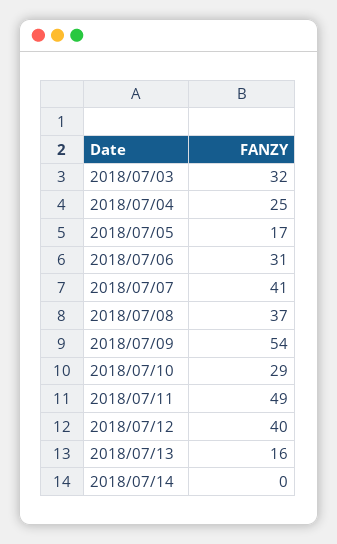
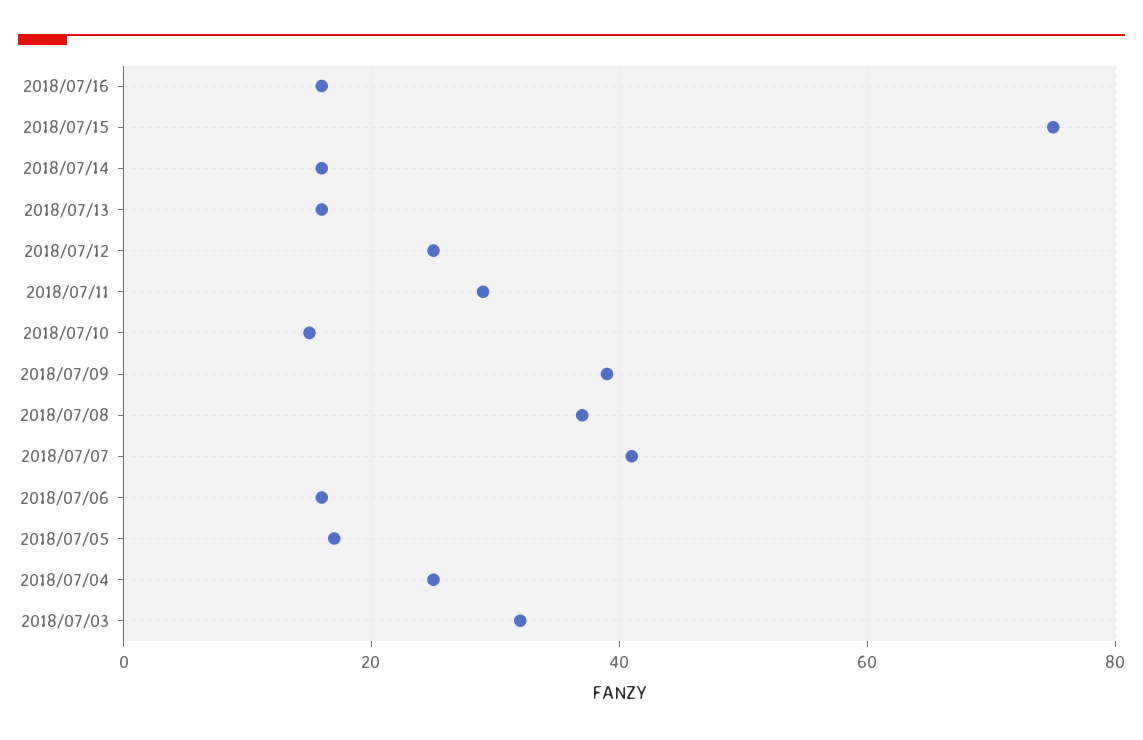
2018/07/06: 31 -> 15
2018/07/09: 54 -> 40
2018/07/10: 29 -> 15
2018/07/11: 49 -> 30
2018/07/12: 40 -> 25
2018/07/14: 0 -> 15
2018/07/16: none -> 15
2018/07/15: none -> 75

